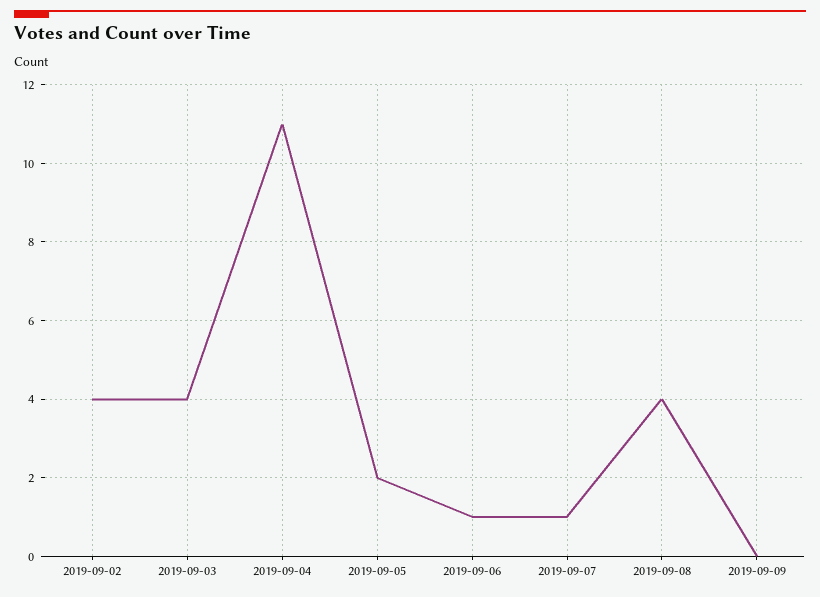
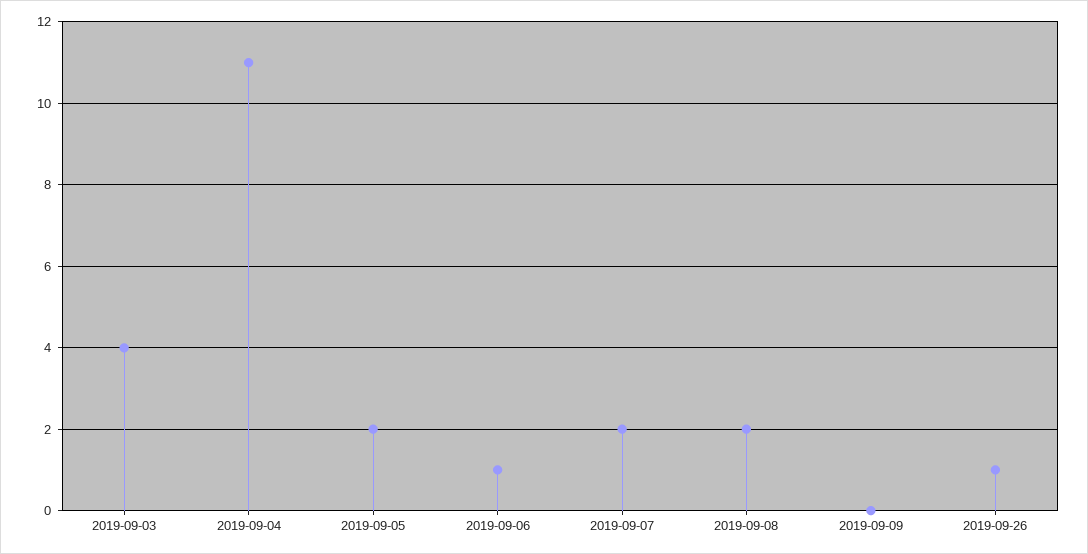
2019-09-02: 4 -> none
2019-09-07: 1 -> 2
2019-09-08: 4 -> 2
2019-09-26: none -> 1

